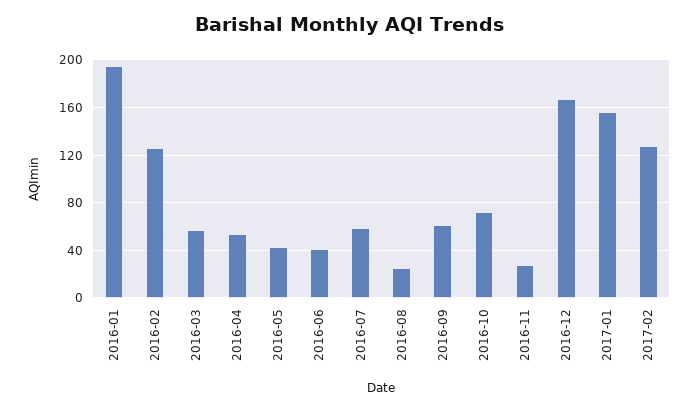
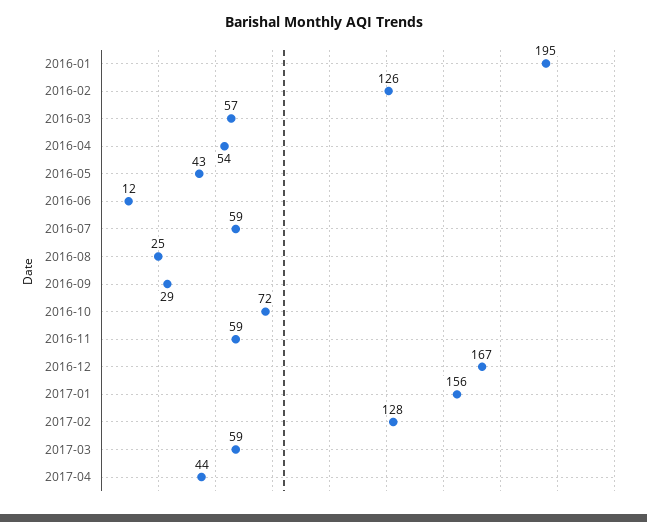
2016-06: 40 -> 12
2016-09: 60 -> 29
2016-11: 30 -> 59
2017-03: none -> 59
2017-04: none -> 44

